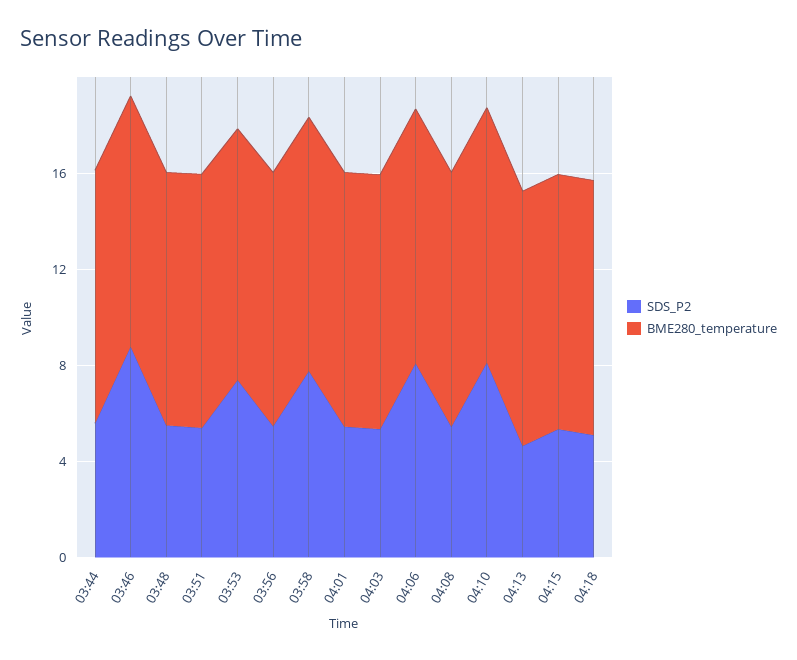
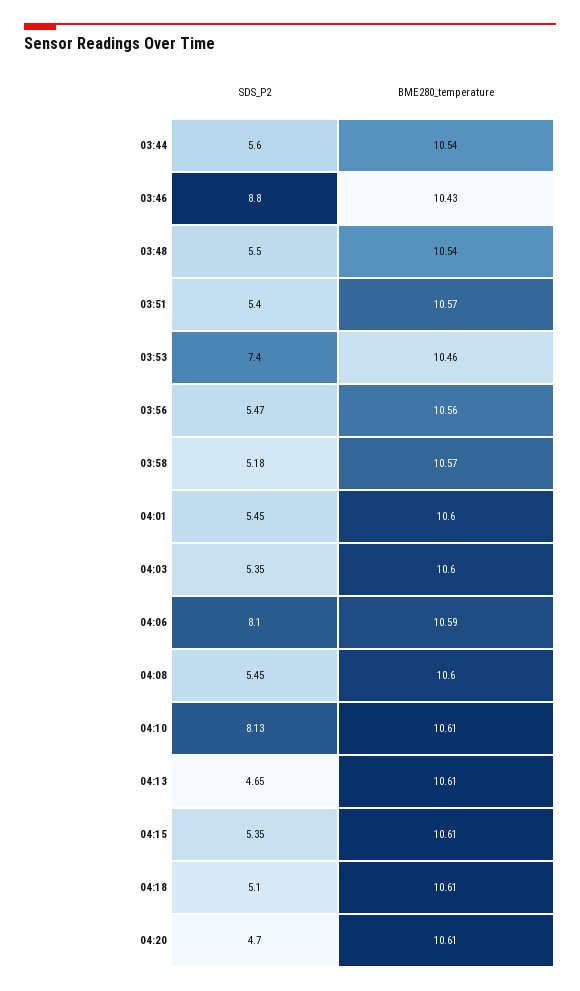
SDS_P2, 03:58: 8 -> 5.18
SDS_P2, 04:20: none -> 4.7
BME280_temperature, 04:20: none -> 10.61

